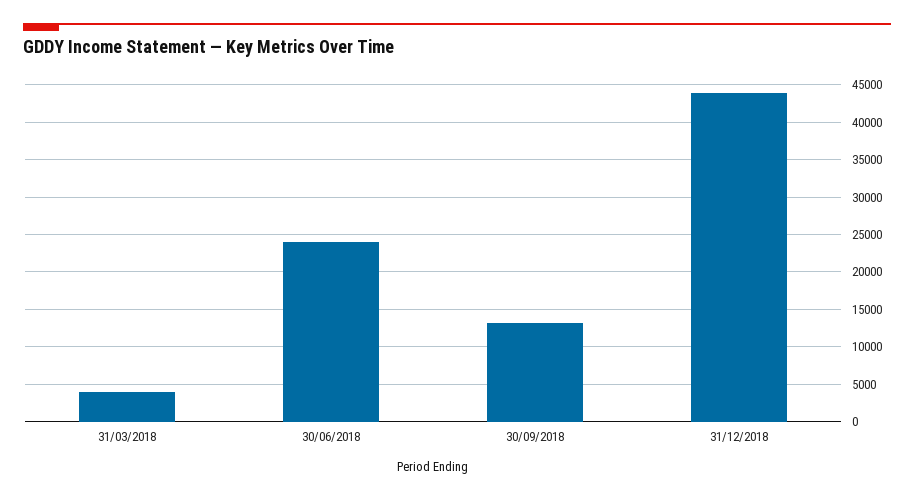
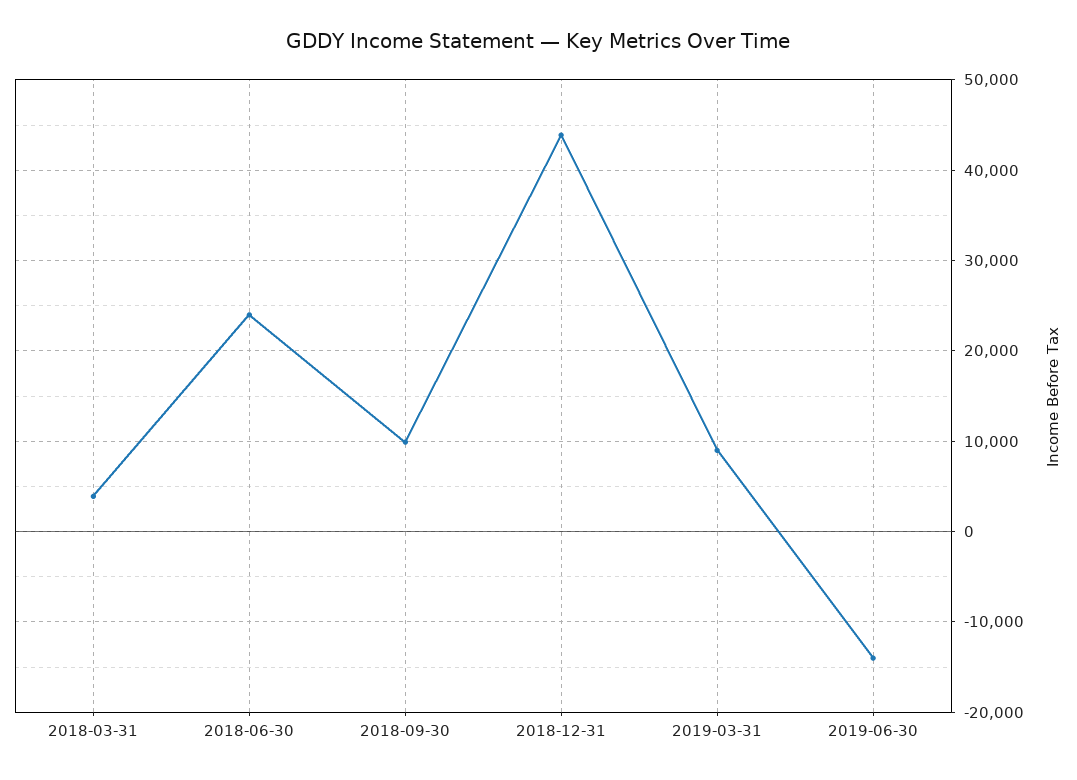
30/09/2018: 13000 -> 10000
2019-03-31: none -> 9000
2019-06-30: none -> -14000

